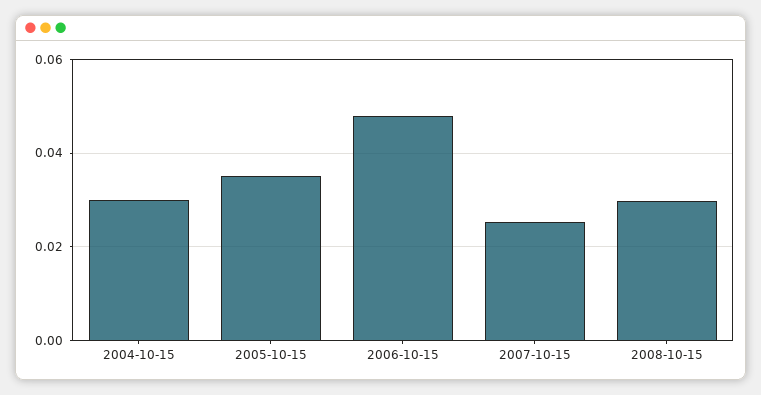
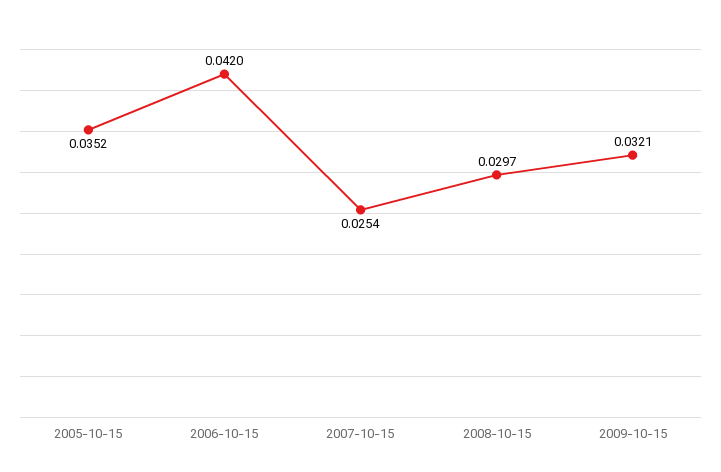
2004-10-15: 0.03 -> none
2006-10-15: 0.048 -> 0.042
2009-10-15: none -> 0.0321

